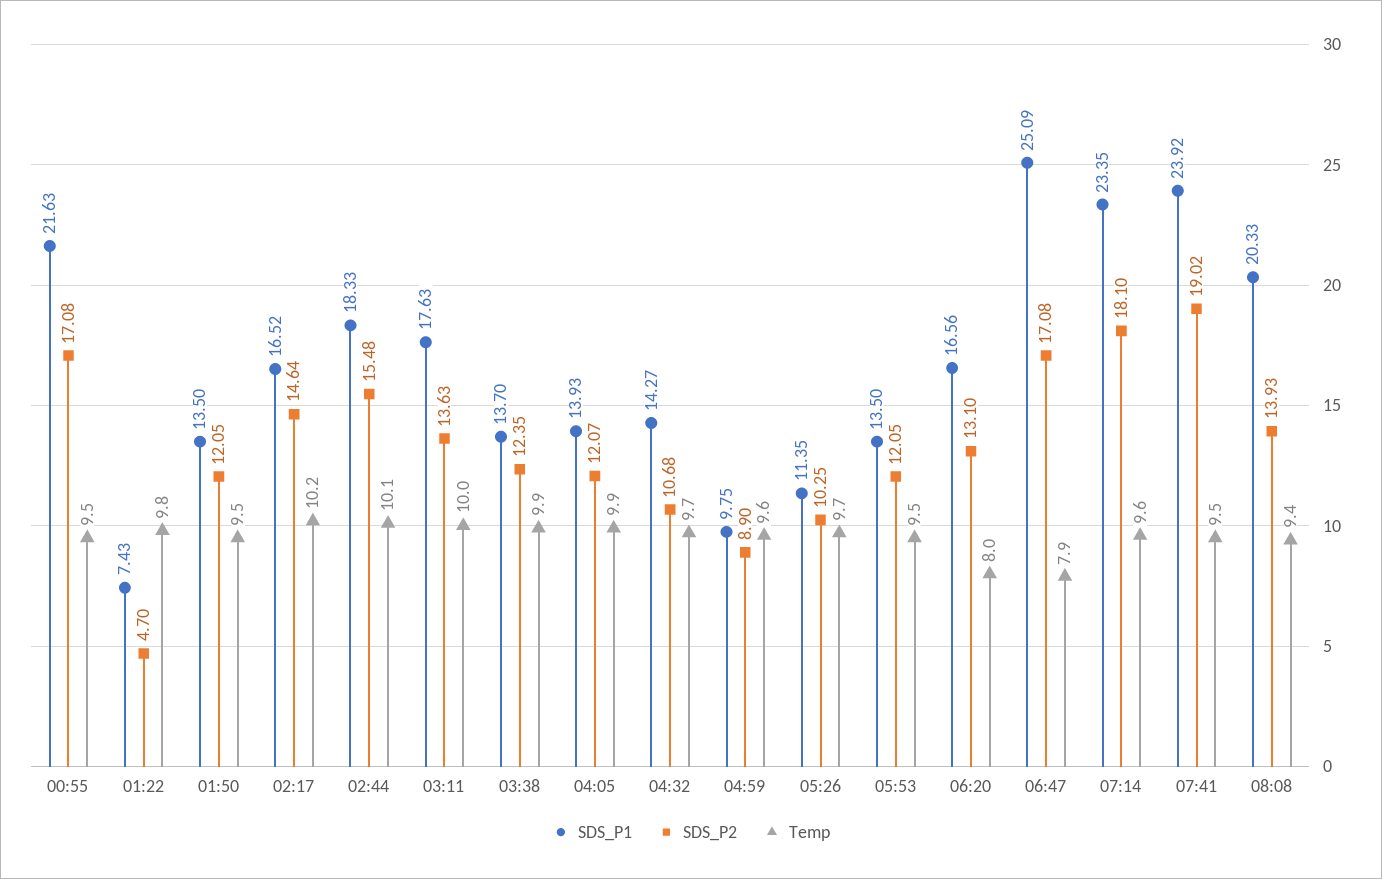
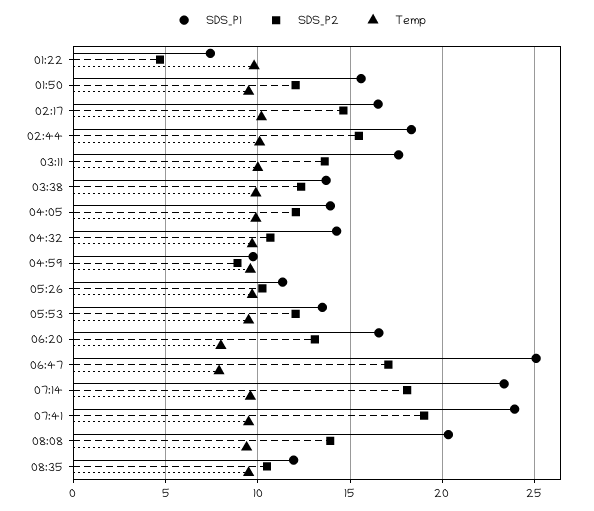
SDS_P1, 00:55: 21.63 -> none
SDS_P2, 00:55: 17.08 -> none
Temp, 00:55: 9.5 -> none
SDS_P1, 01:50: 13.5 -> 15.5
SDS_P1, 08:35: none -> 12
SDS_P2, 08:35: none -> 10.5
Temp, 08:35: none -> 9.5

